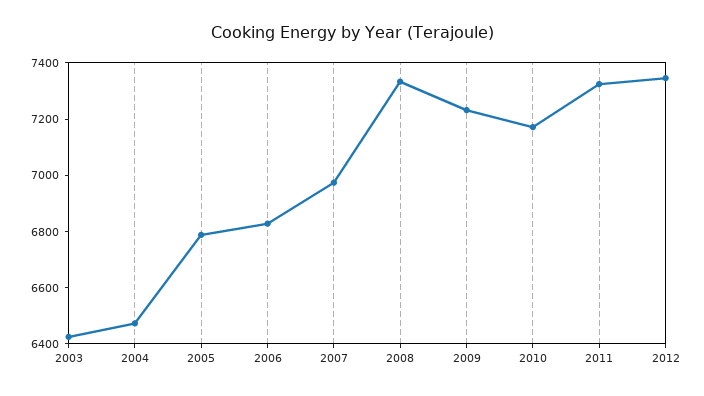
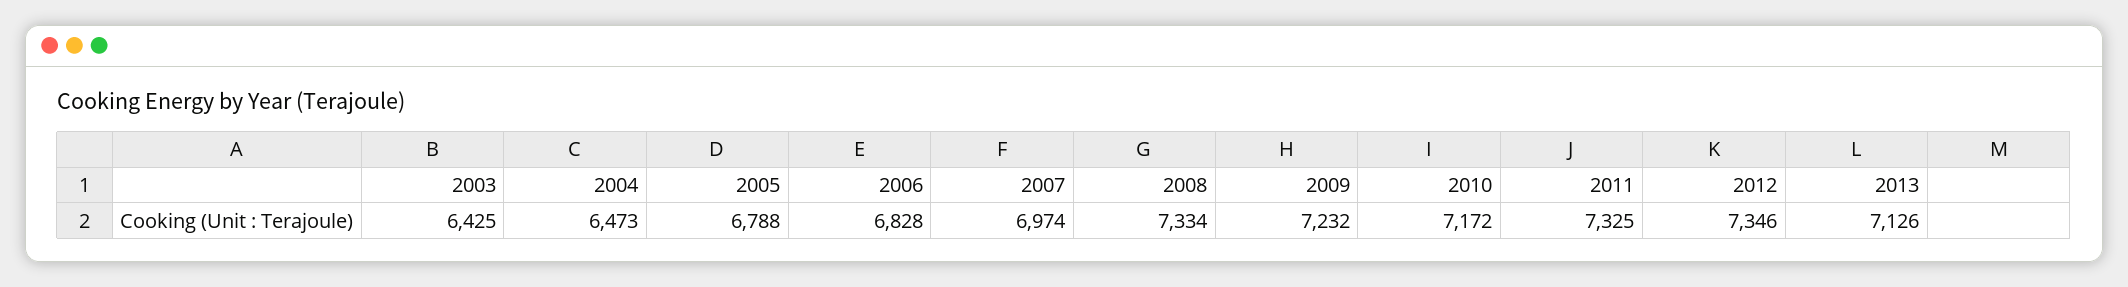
2013: none -> 7126

